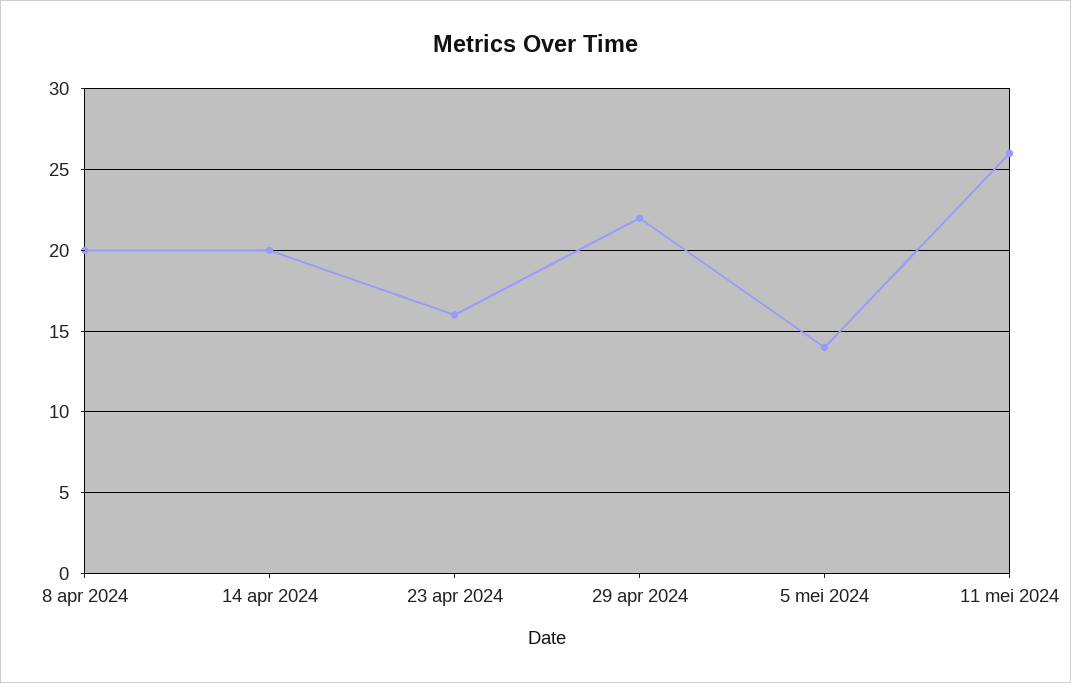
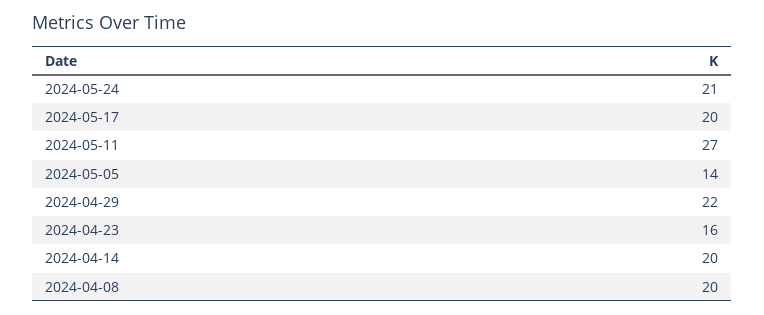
11 mei 2024: 26 -> 27
2024-05-24: none -> 21
2024-05-17: none -> 20

